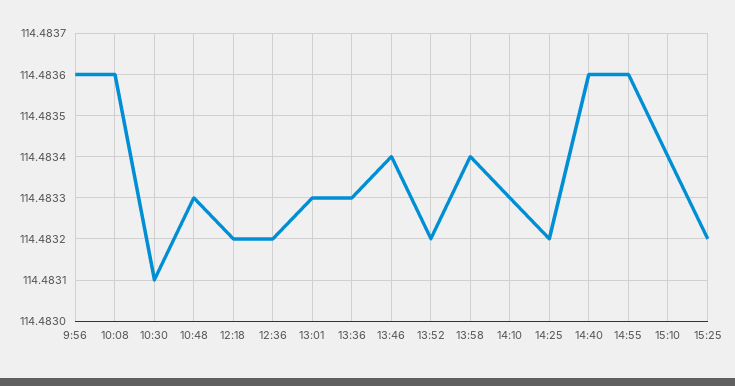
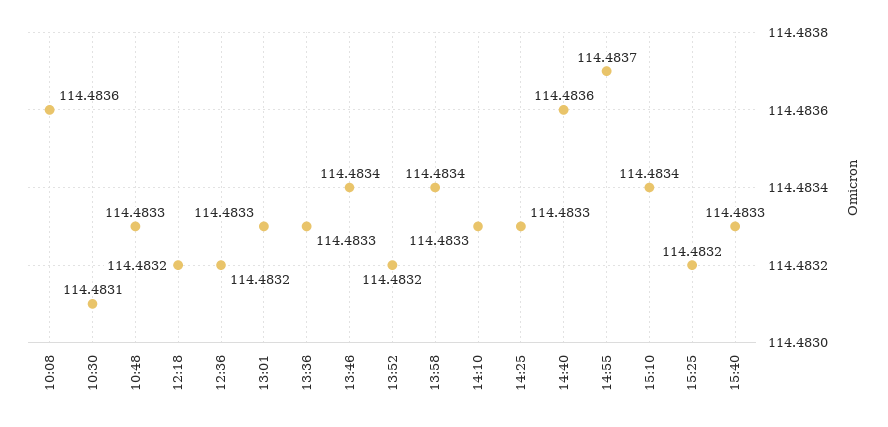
9:56: 114.4836 -> none
14:25: 114.4832 -> 114.4833
14:55: 114.4836 -> 114.4837
15:40: none -> 114.4833

